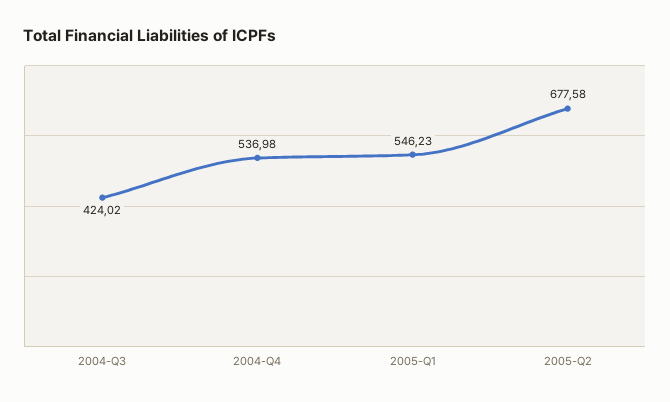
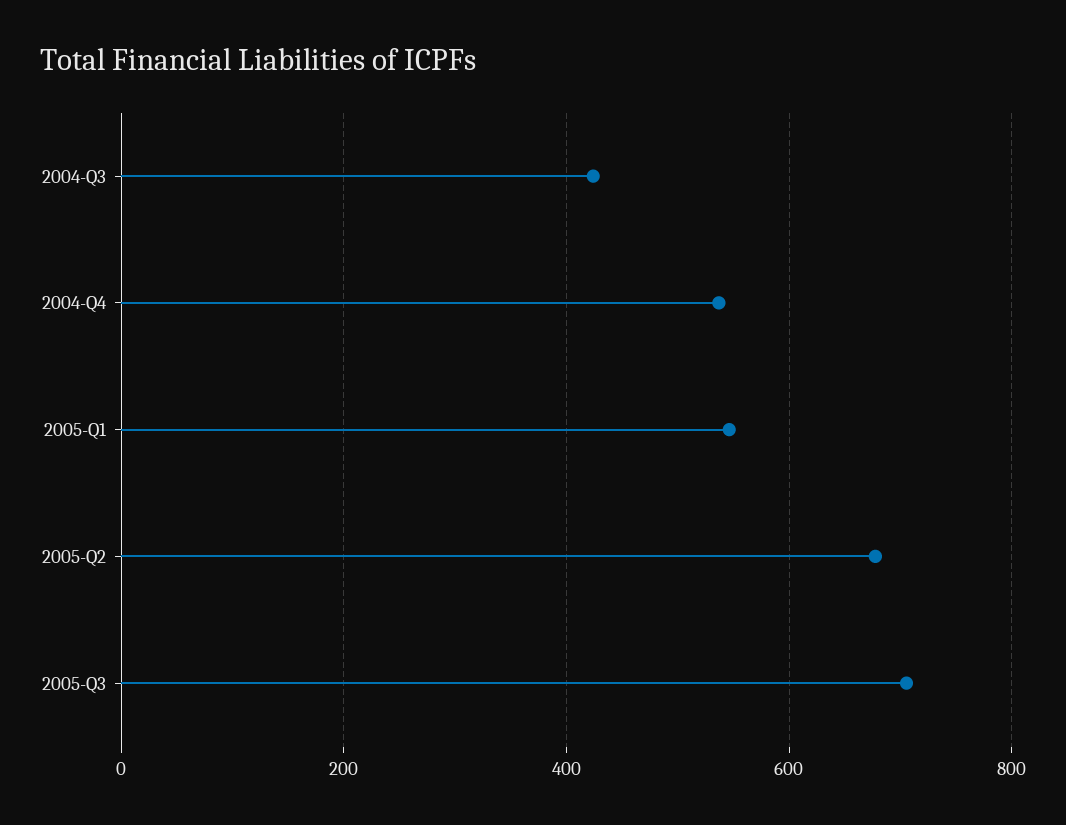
2005-Q3: none -> 700

